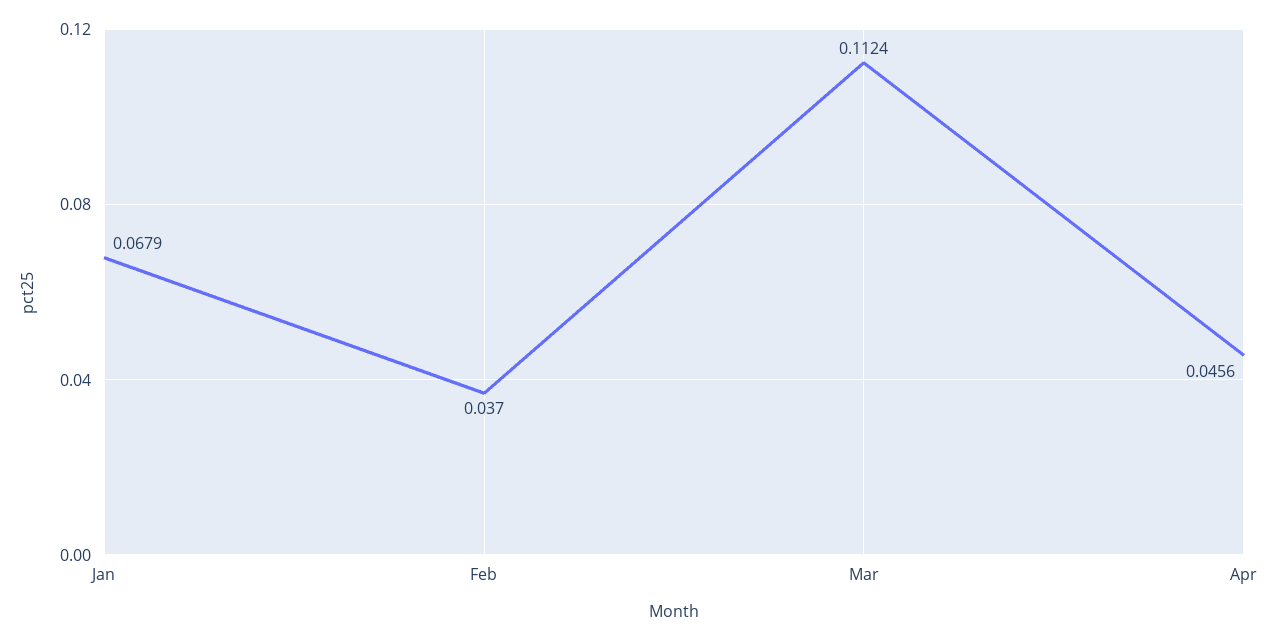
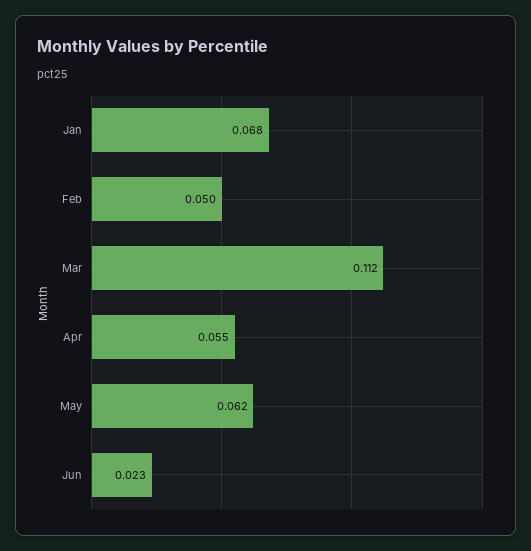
Feb: 0.037 -> 0.05
Apr: 0.0456 -> 0.055
May: none -> 0.062
Jun: none -> 0.023

